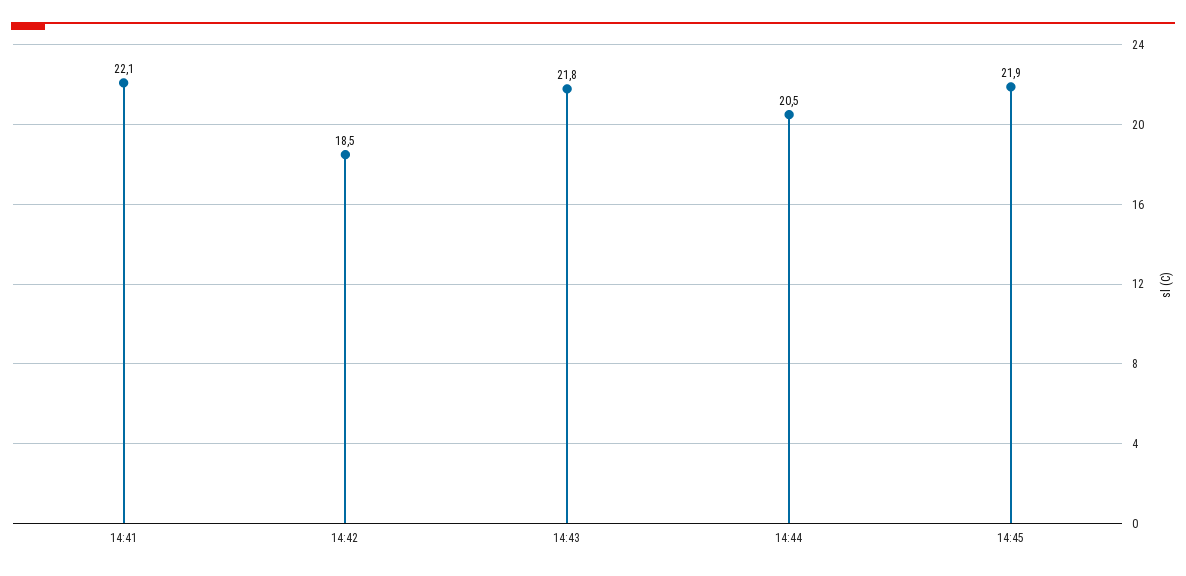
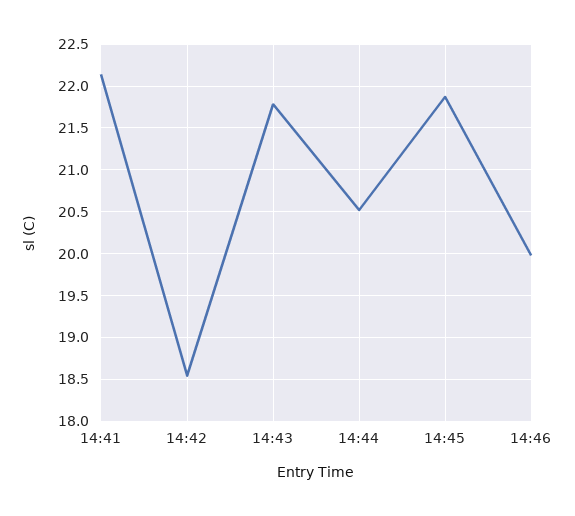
14:46: none -> 20

